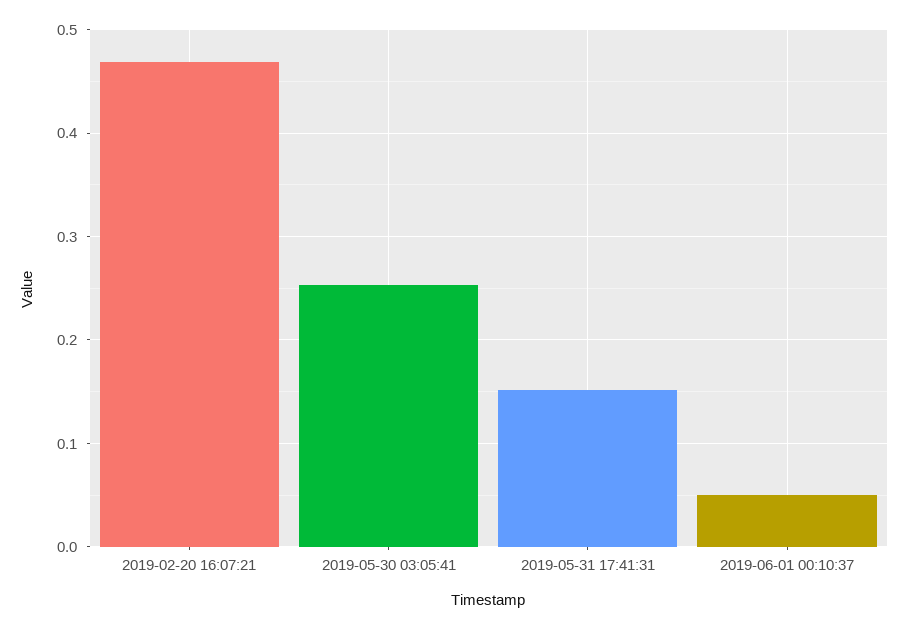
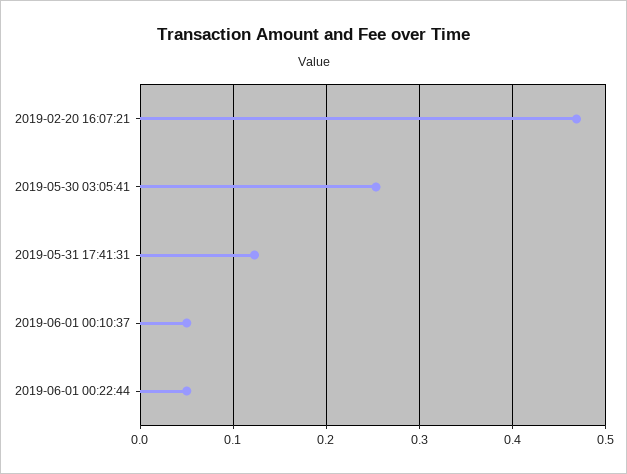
2019-05-31 17:41:31: 0.15 -> 0.12
2019-06-01 00:22:44: none -> 0.05

